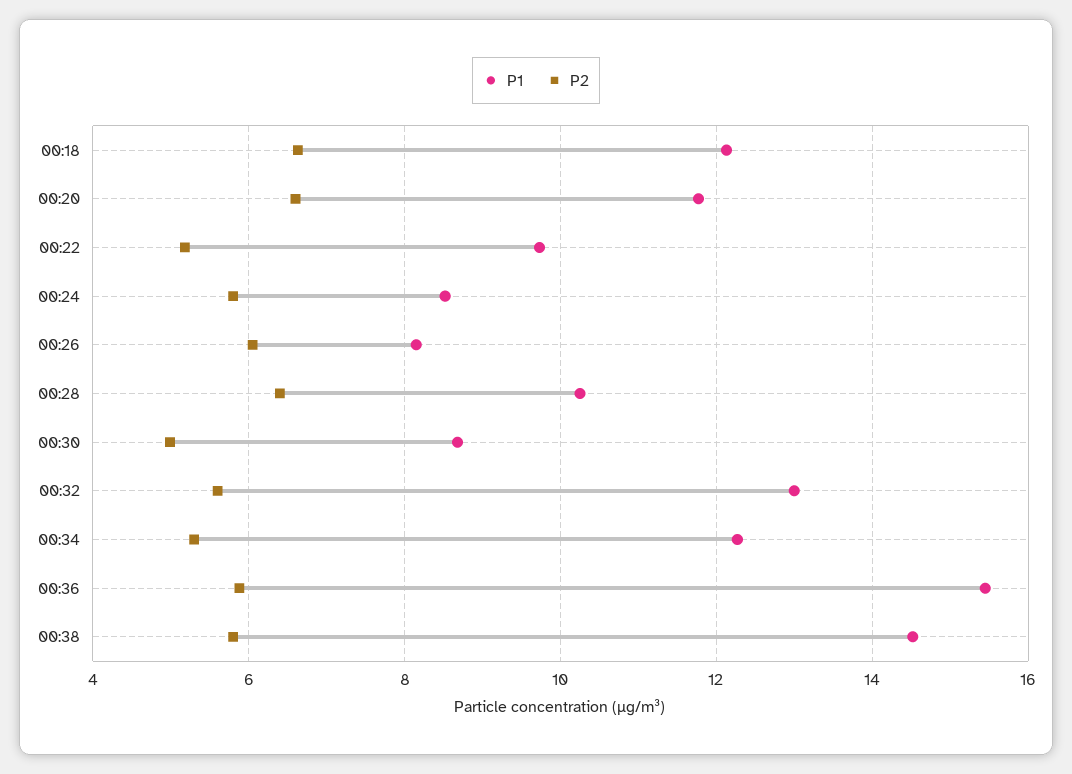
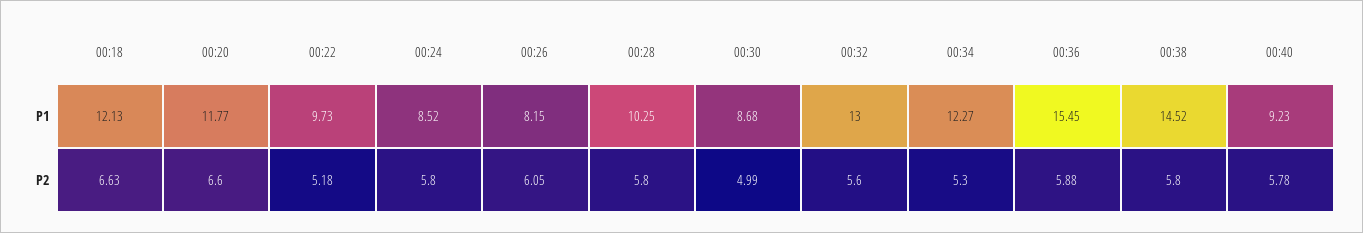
P2, 00:28: 6.4 -> 5.8
P1, 00:40: none -> 9.23
P2, 00:40: none -> 5.78

